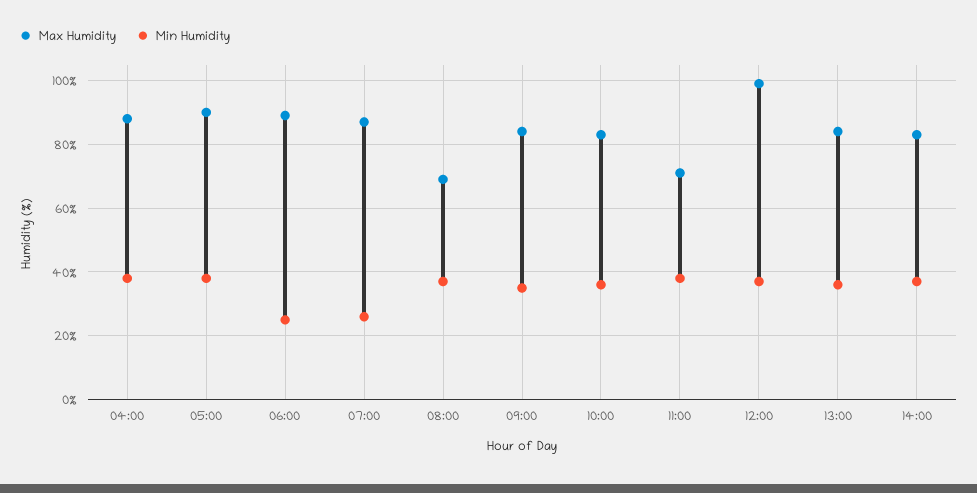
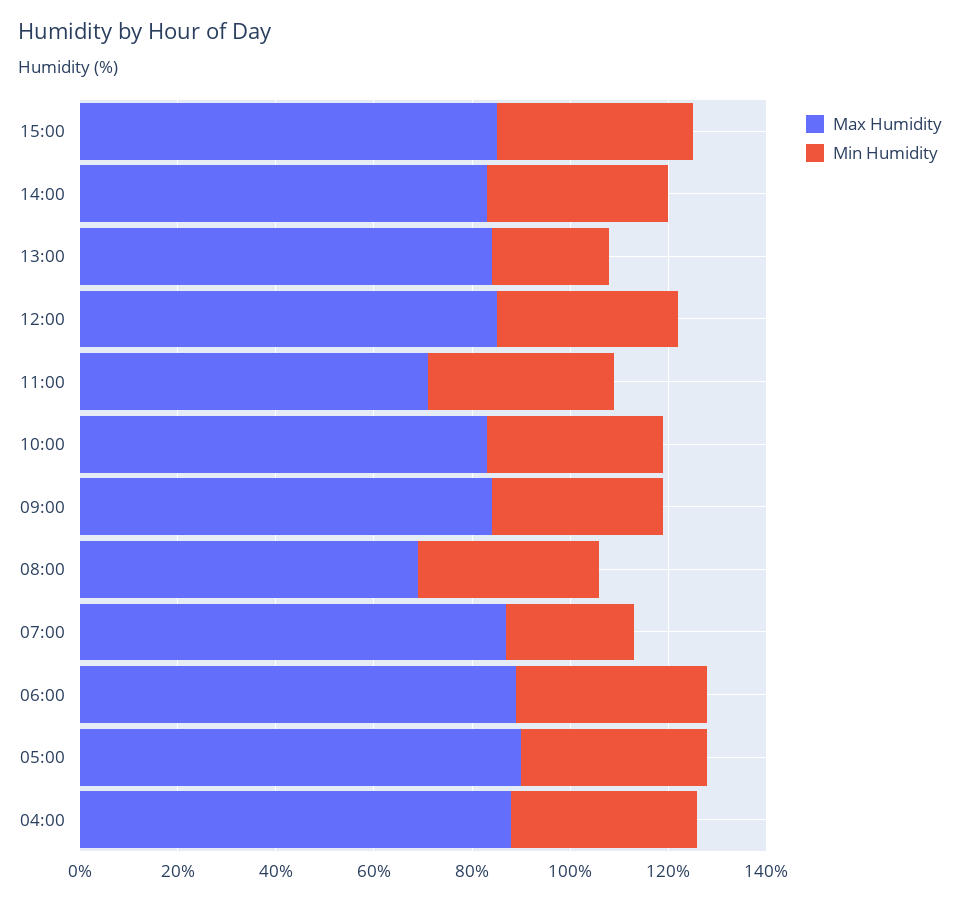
Min Humidity, 06:00: 25 -> 40
Max Humidity, 12:00: 100 -> 85
Min Humidity, 13:00: 35 -> 25
Max Humidity, 15:00: none -> 85
Min Humidity, 15:00: none -> 40

